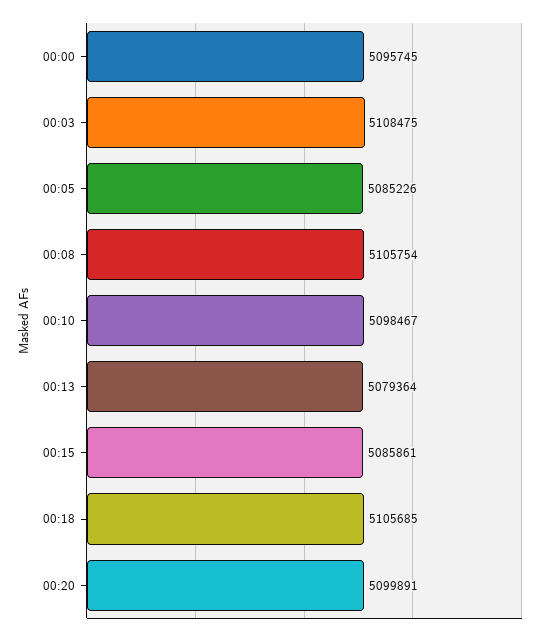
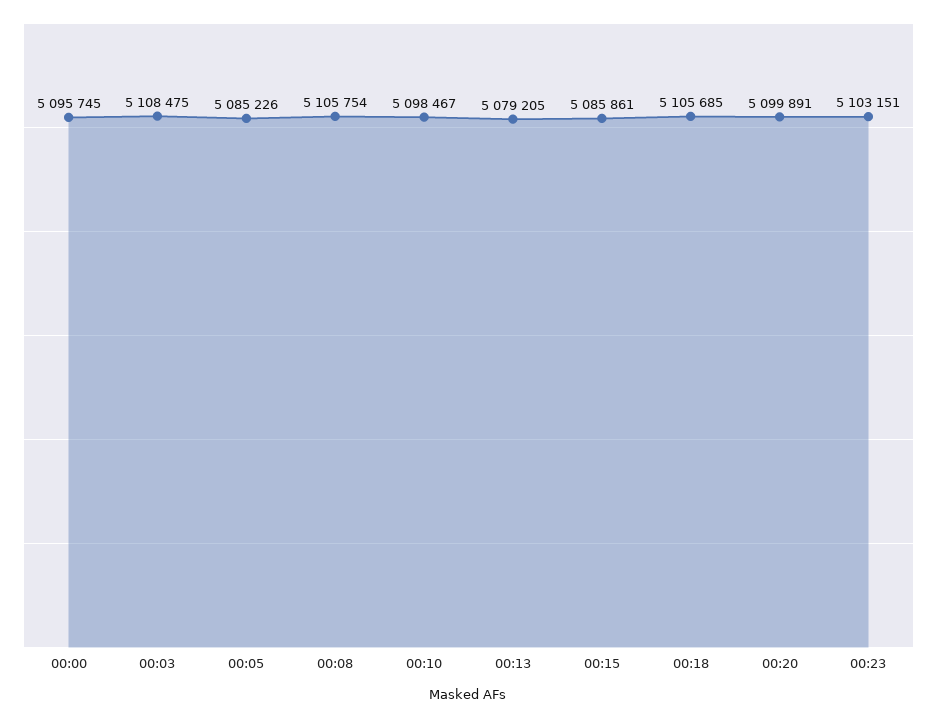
00:13: 5079364 -> 5079205
00:23: none -> 5103151

